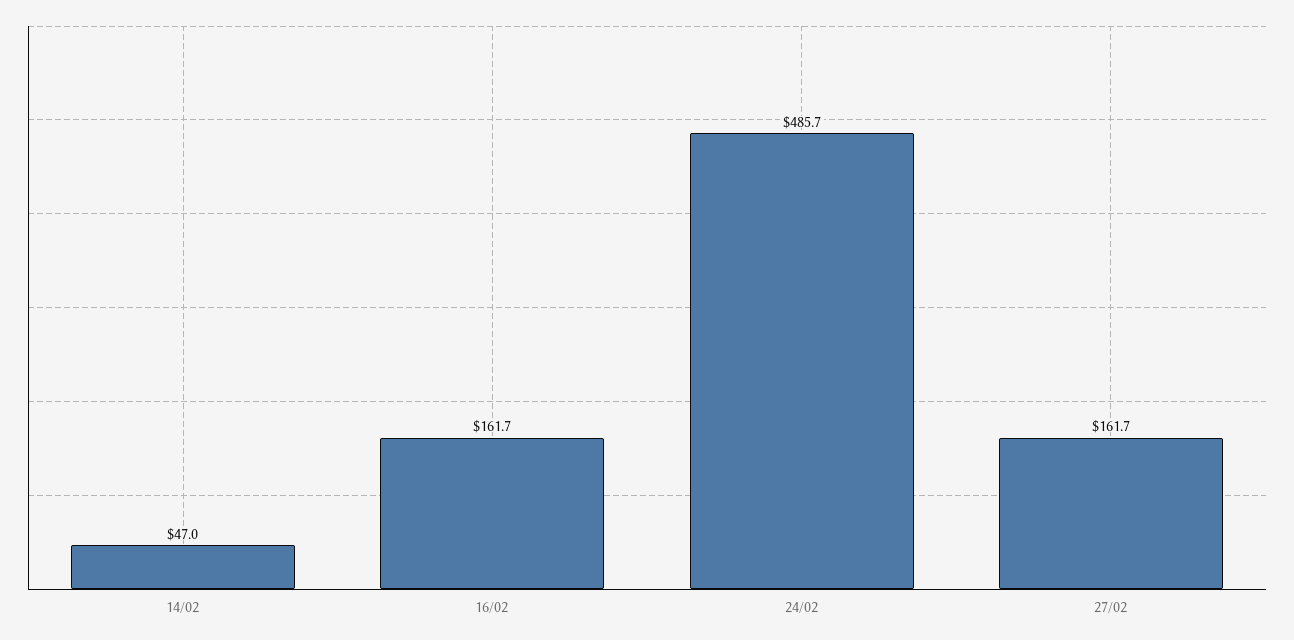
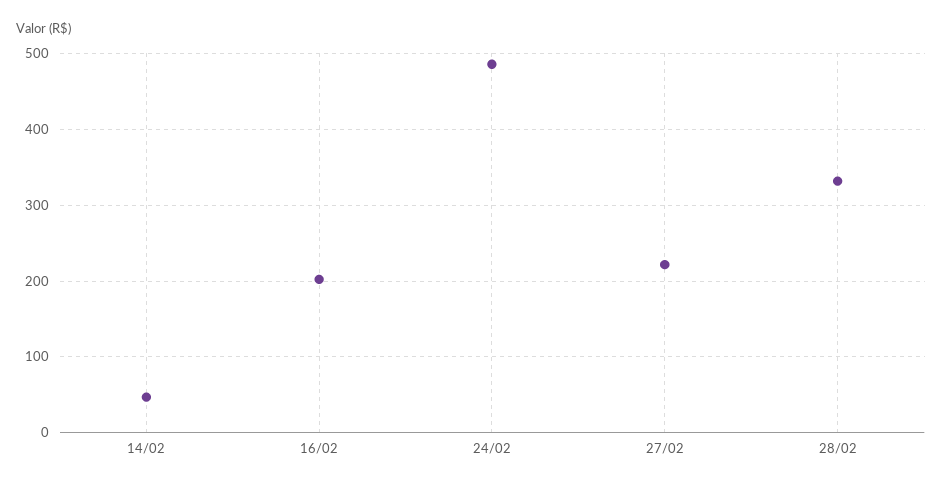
16/02: 161.7 -> 200
27/02: 161.7 -> 220
28/02: none -> 330

